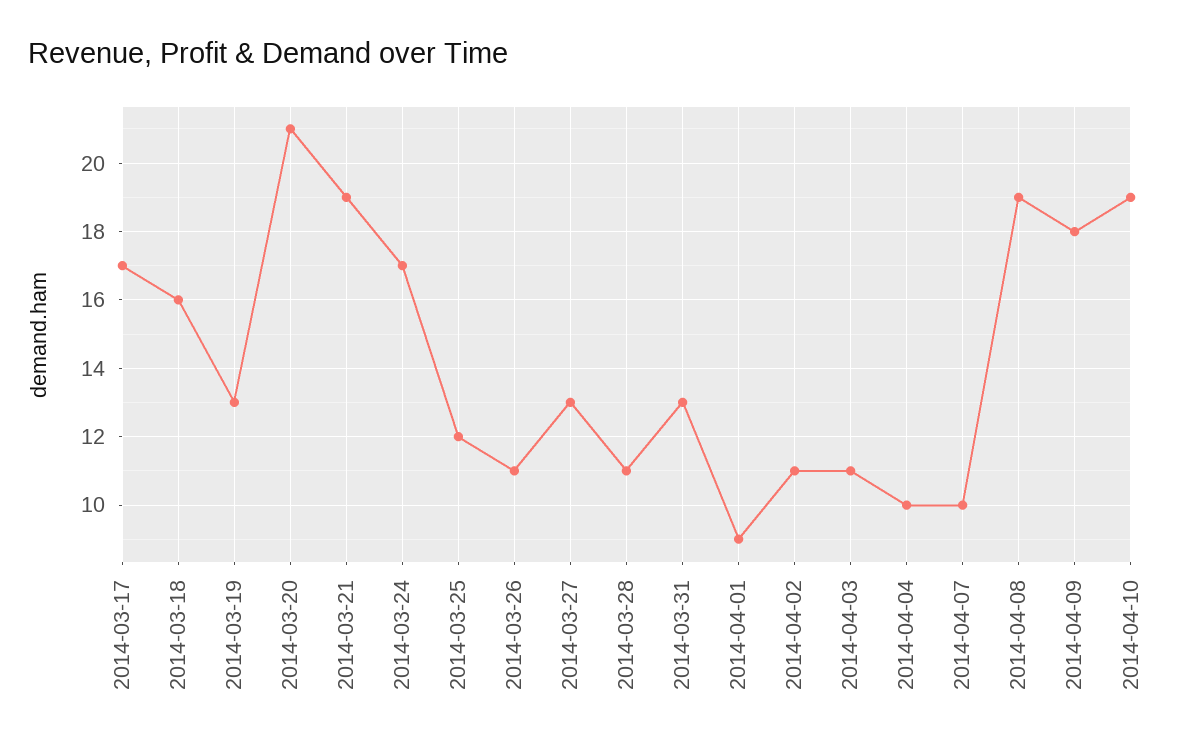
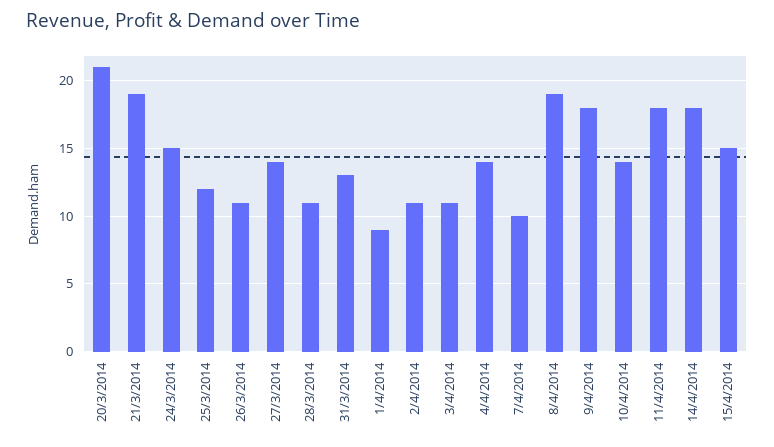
2014-03-17: 17 -> none
2014-03-18: 16 -> none
2014-03-19: 13 -> none
2014-03-24: 17 -> 15
2014-03-27: 13 -> 14
2014-04-04: 10 -> 14
2014-04-10: 19 -> 14
11/4/2014: none -> 18
14/4/2014: none -> 18
15/4/2014: none -> 15

